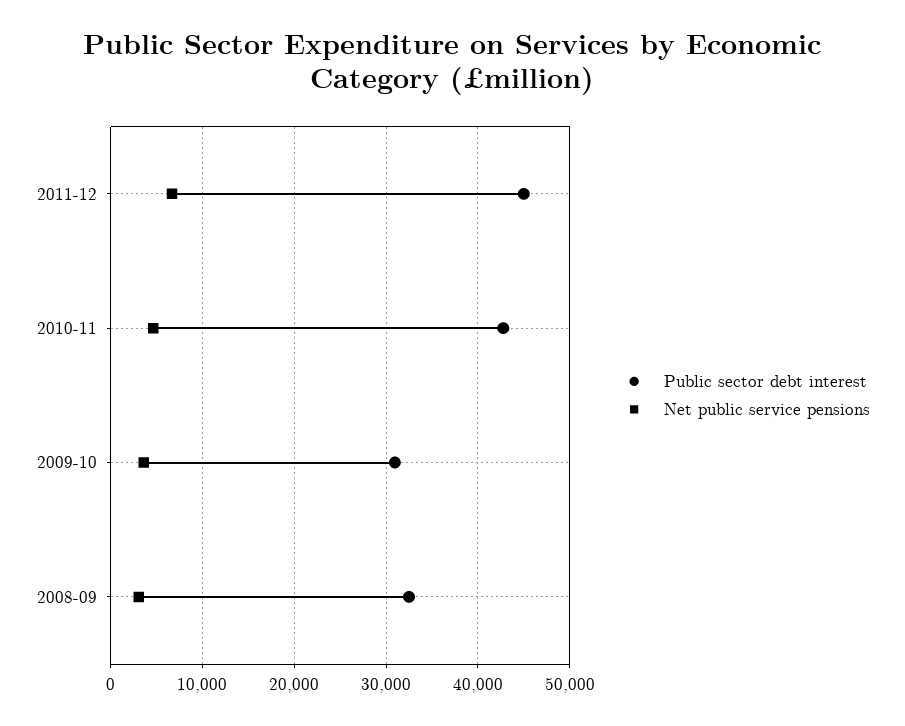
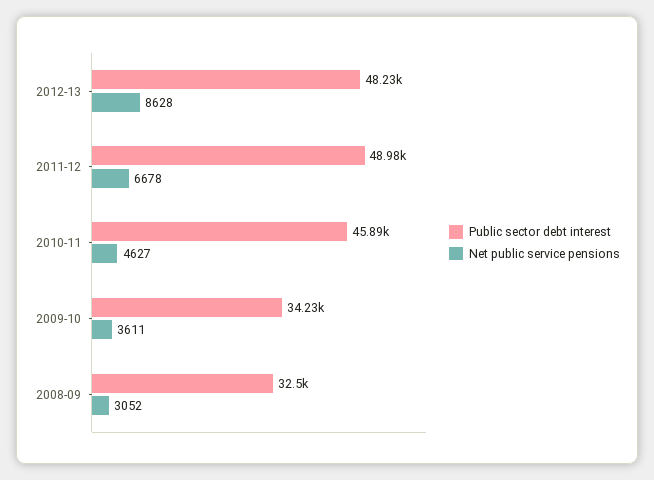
Public sector debt interest, 2011-12: 45000 -> 48980
Public sector debt interest, 2010-11: 43000 -> 45890
Public sector debt interest, 2009-10: 31000 -> 34230
Public sector debt interest, 2012-13: none -> 48230
Net public service pensions, 2012-13: none -> 8628

